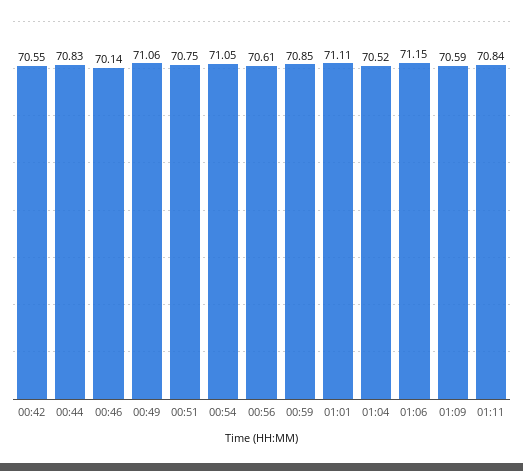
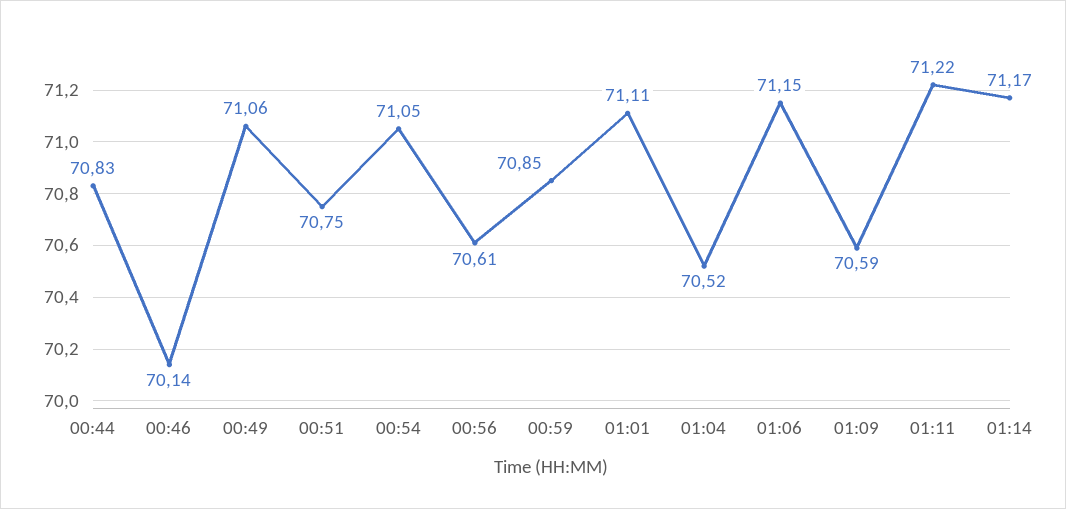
00:42: 70.55 -> none
01:11: 70.84 -> 71.22
01:14: none -> 71.17

